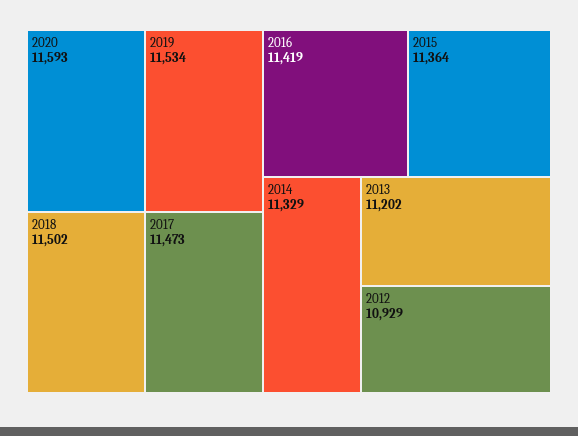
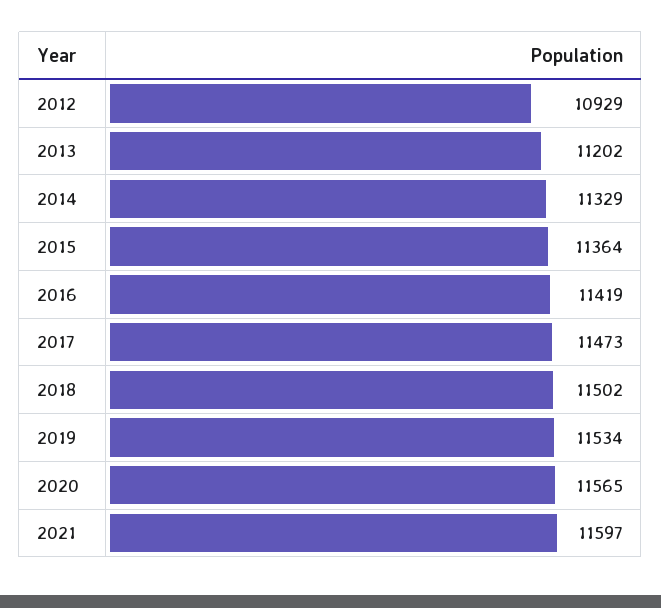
2020: 11593 -> 11565
2021: none -> 11597

